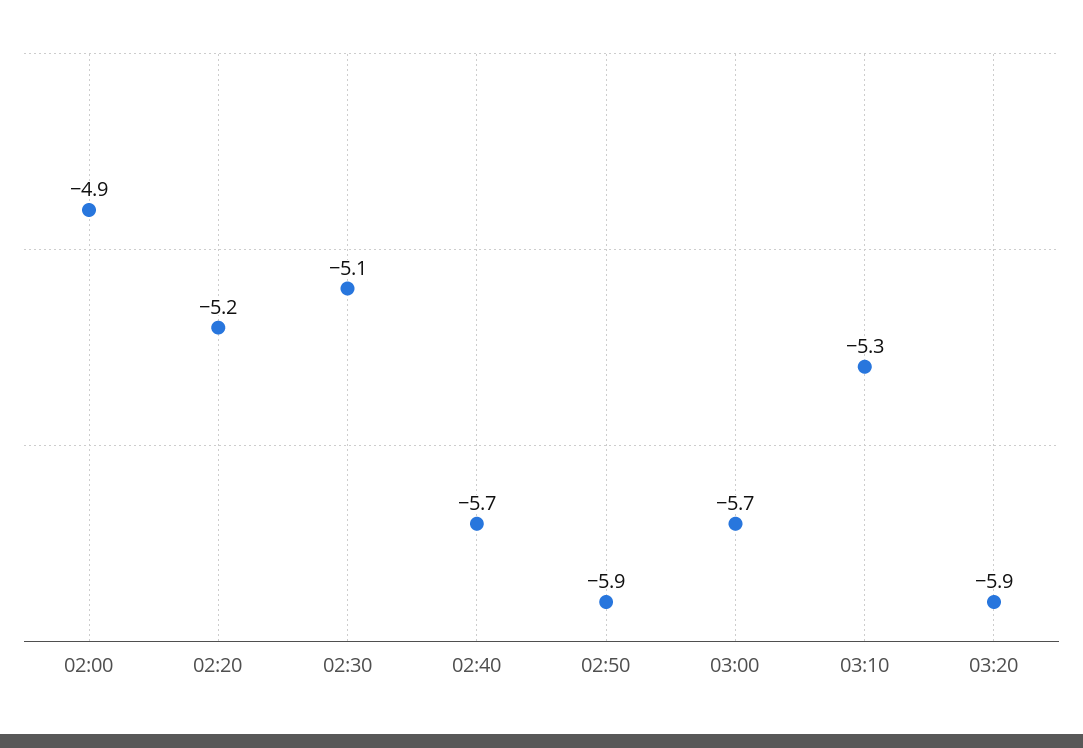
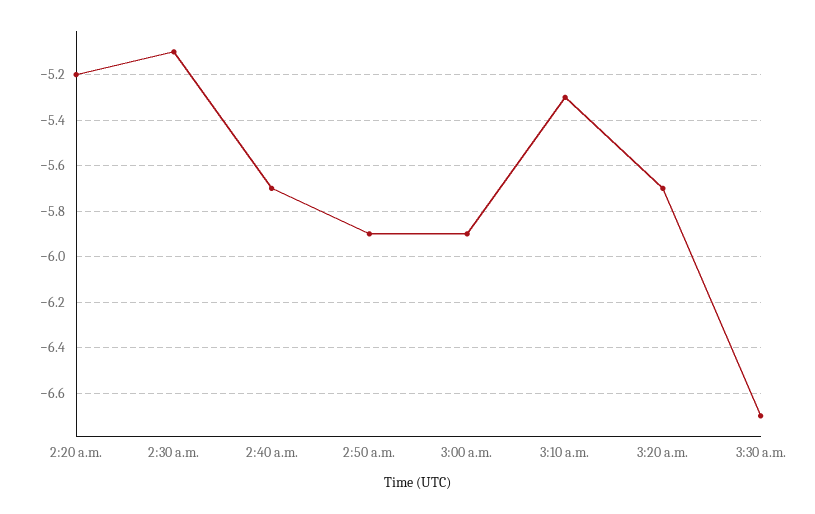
02:00: -4.9 -> none
03:00: -5.7 -> -5.9
03:20: -5.9 -> -5.7
3:30 a.m.: none -> -6.7

